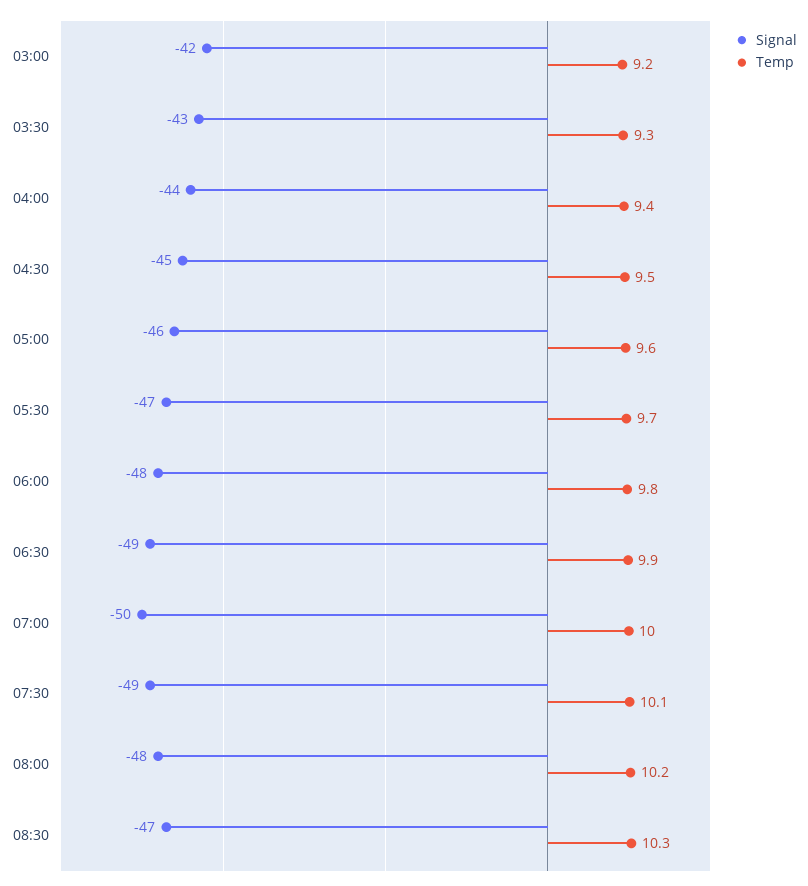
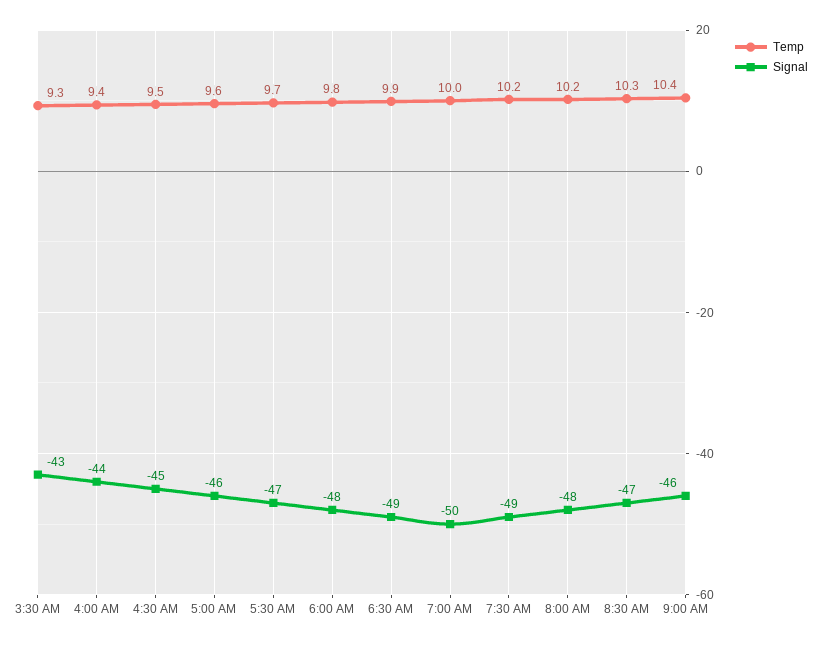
Signal, 03:00: -42 -> none
Temp, 03:00: 9.2 -> none
Temp, 07:30: 10.1 -> 10.2
Temp, 9:00 AM: none -> 10.4
Signal, 9:00 AM: none -> -46

